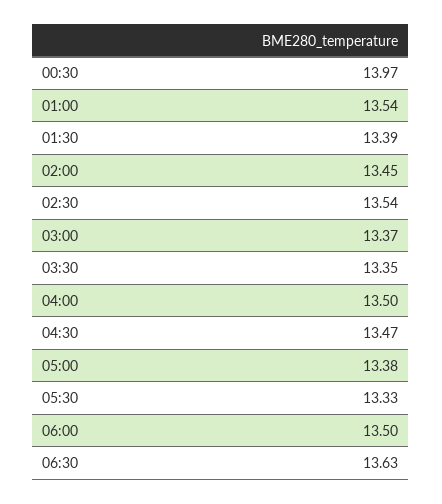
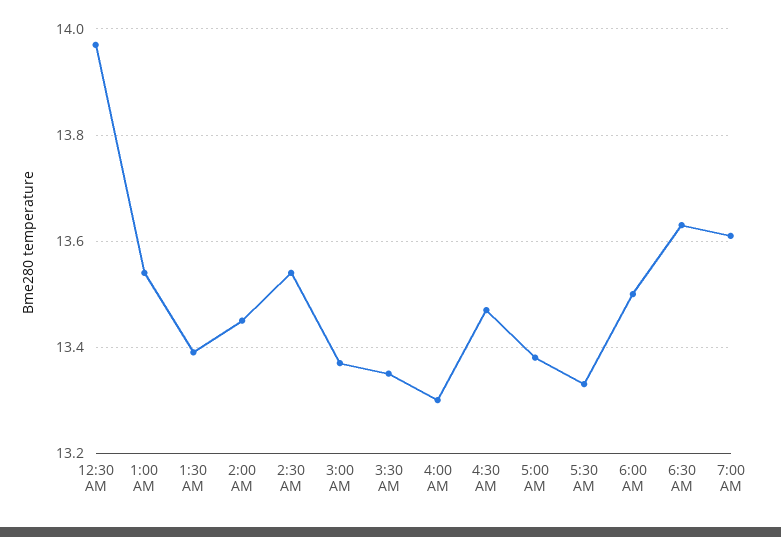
04:00: 13.5 -> 13.3
7:00 AM: none -> 13.6

